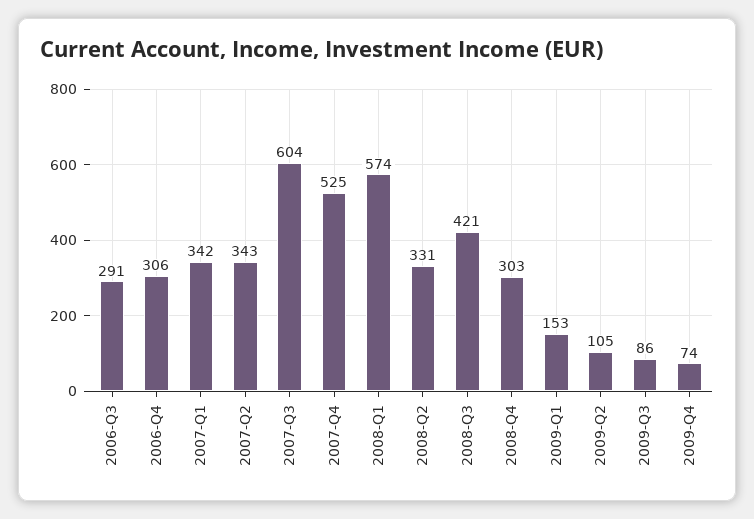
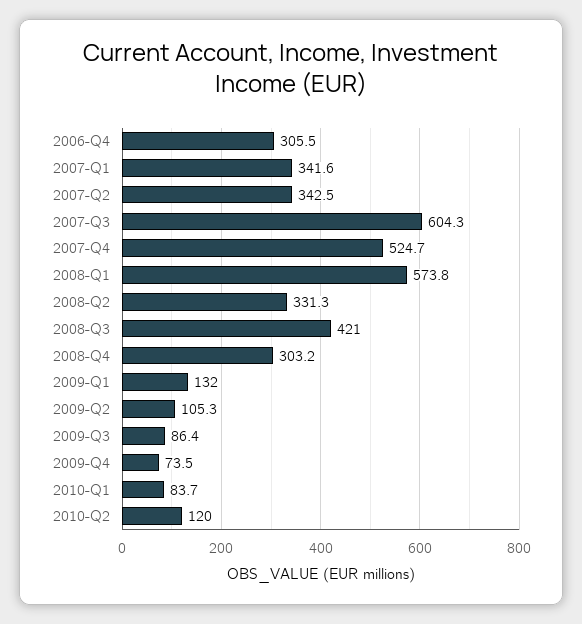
2006-Q3: 291 -> none
2009-Q1: 153 -> 132
2010-Q1: none -> 83.7
2010-Q2: none -> 120

